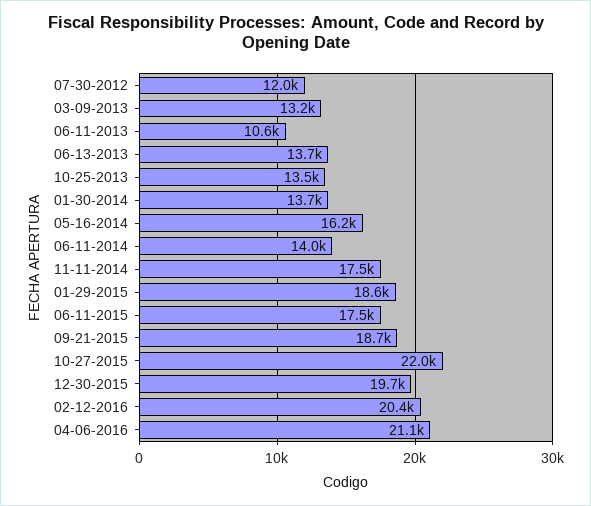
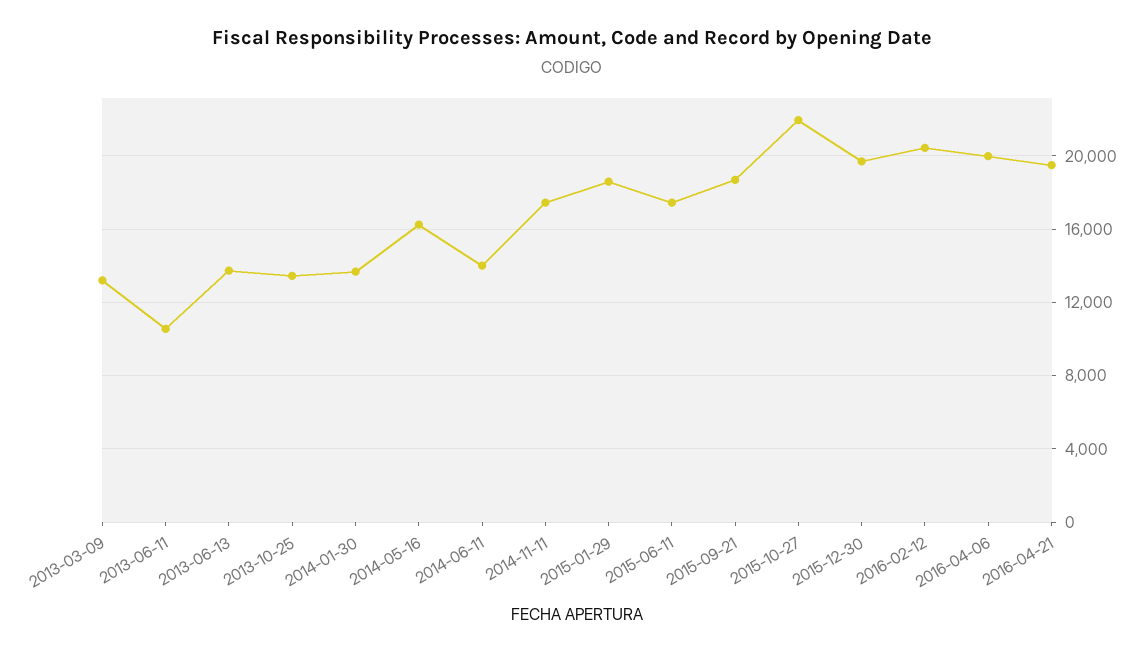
07-30-2012: 12000 -> none
04-06-2016: 21100 -> 20000
2016-04-21: none -> 19500

